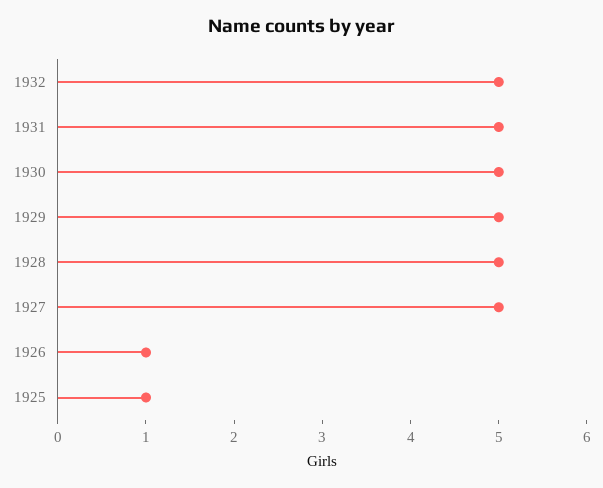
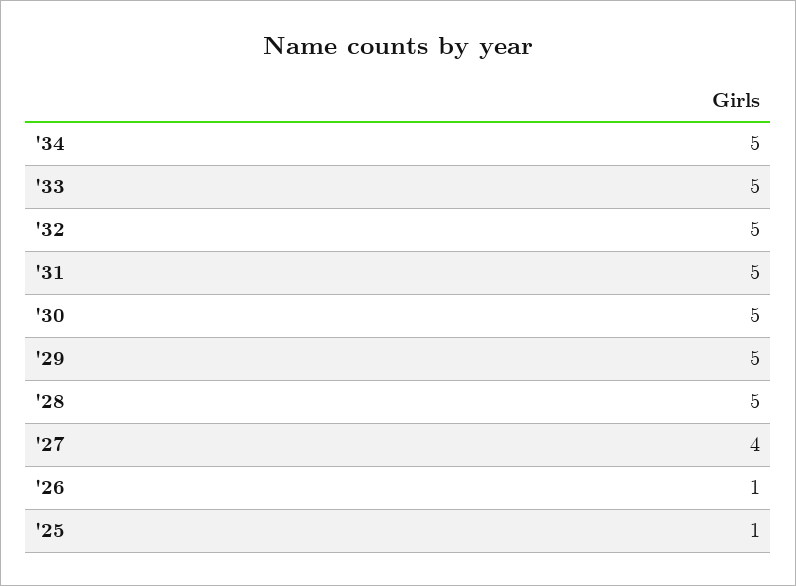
1927: 5 -> 4
'34: none -> 5
'33: none -> 5

